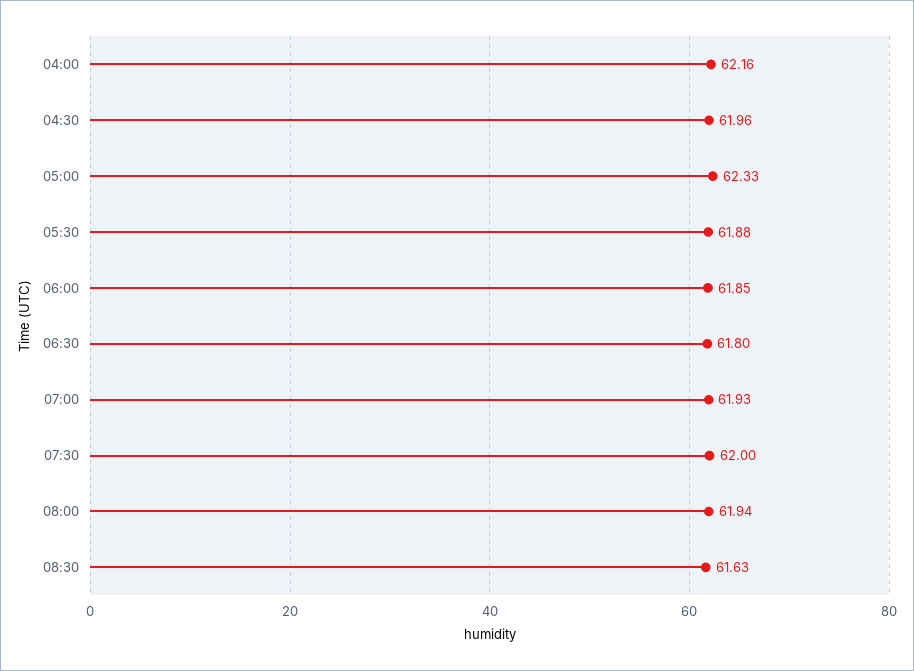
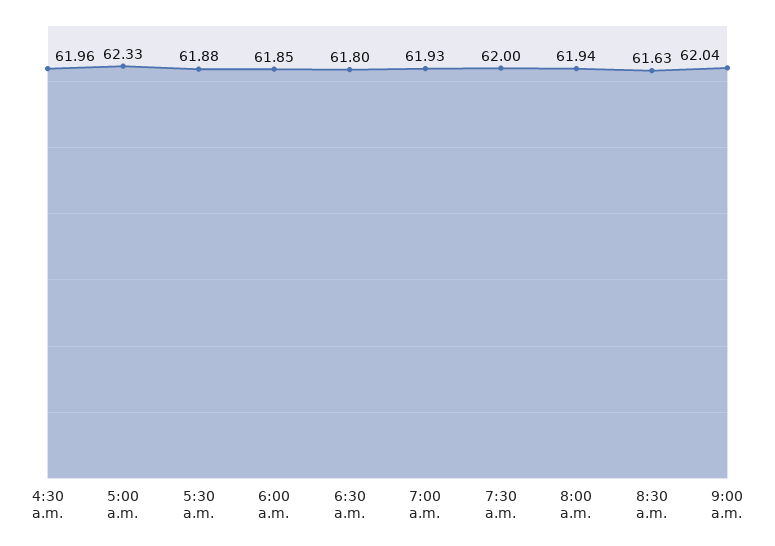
04:00: 62.16 -> none
9:00 a.m.: none -> 62.04

